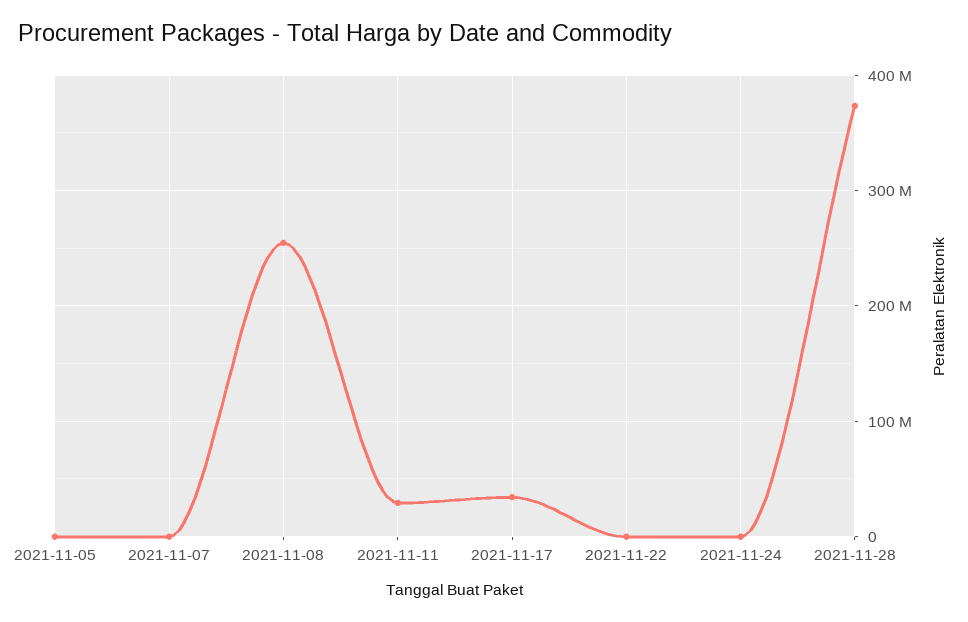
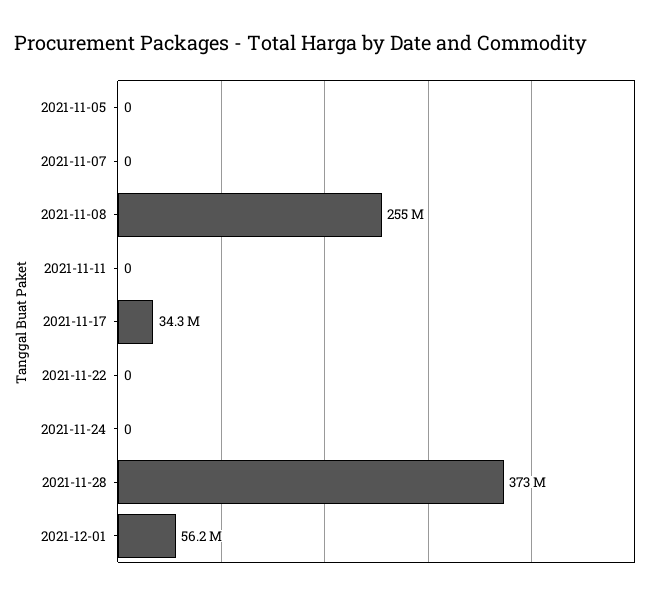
2021-11-11: 30000000 -> 0
2021-12-01: none -> 56200000

